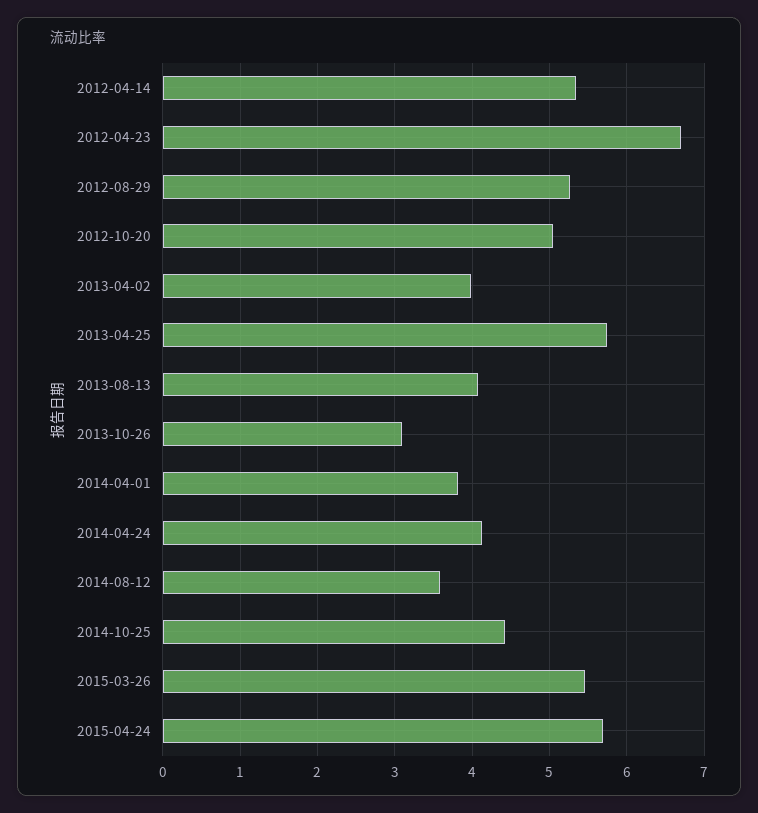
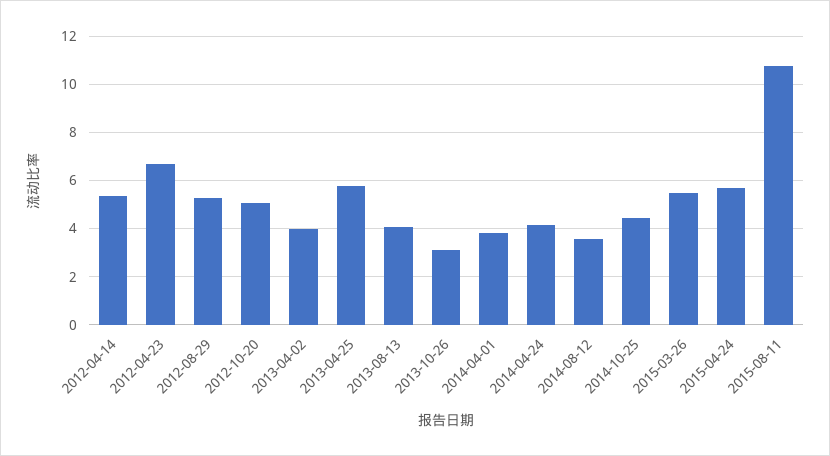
2015-08-11: none -> 10.75

